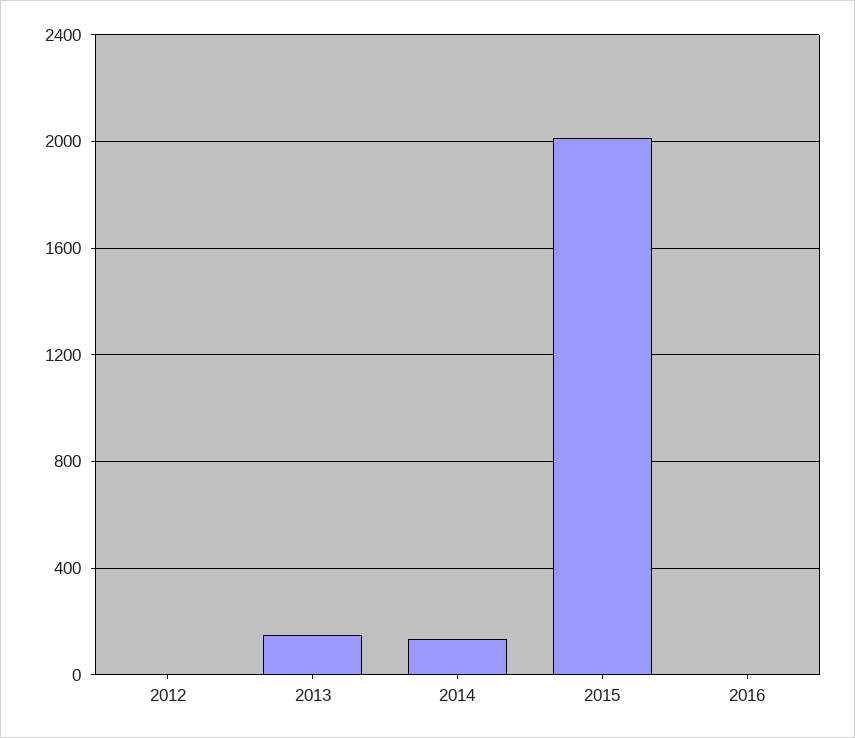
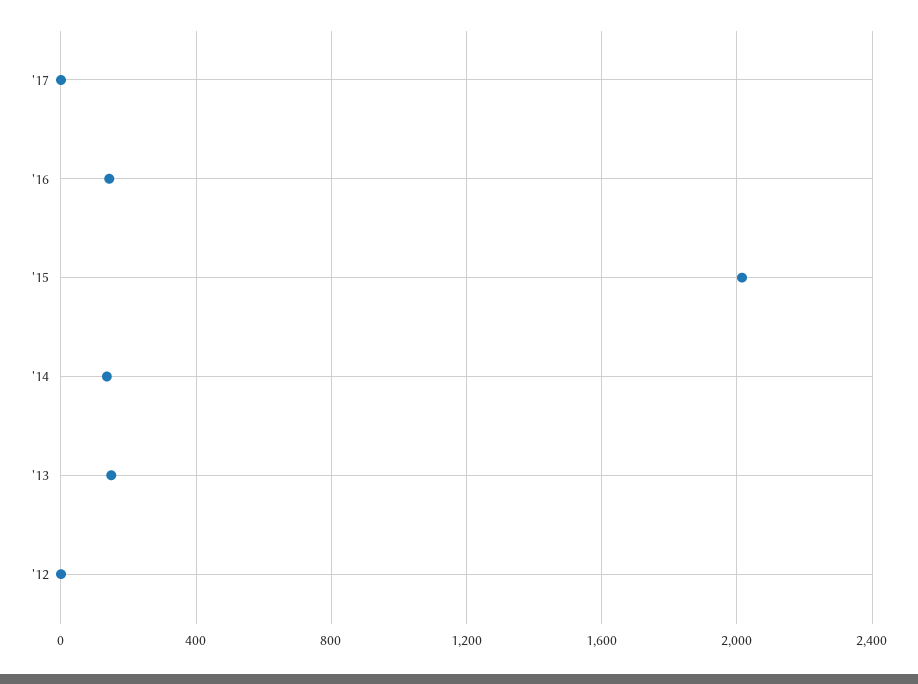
2016: 0 -> 150
'17: none -> 0

